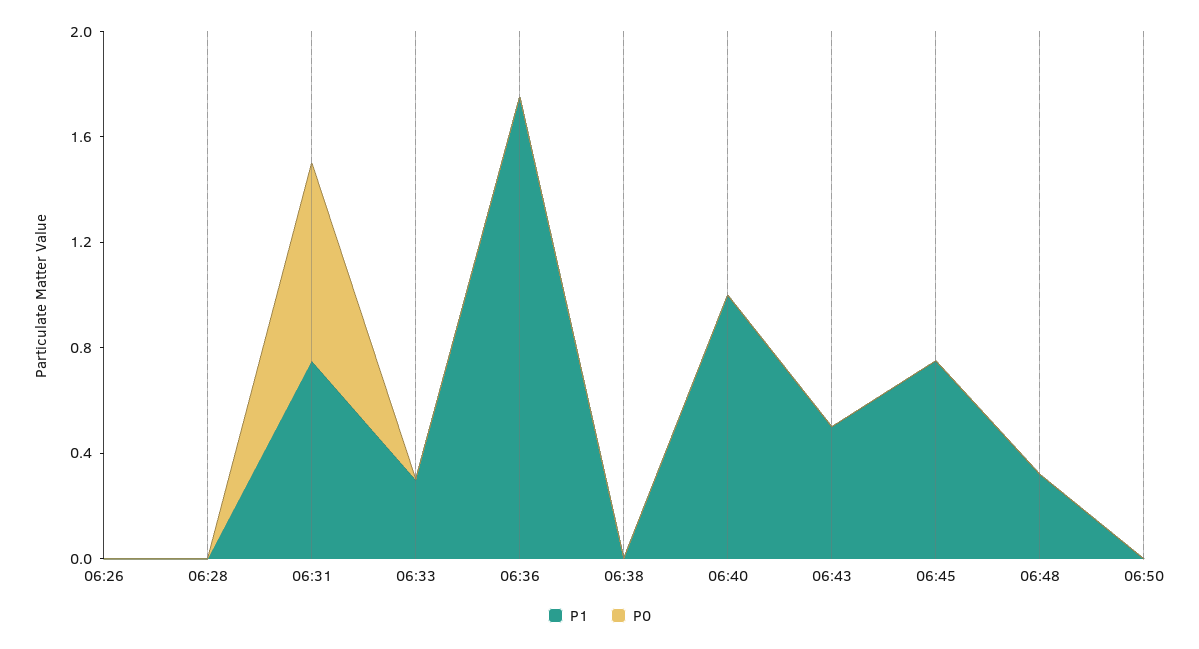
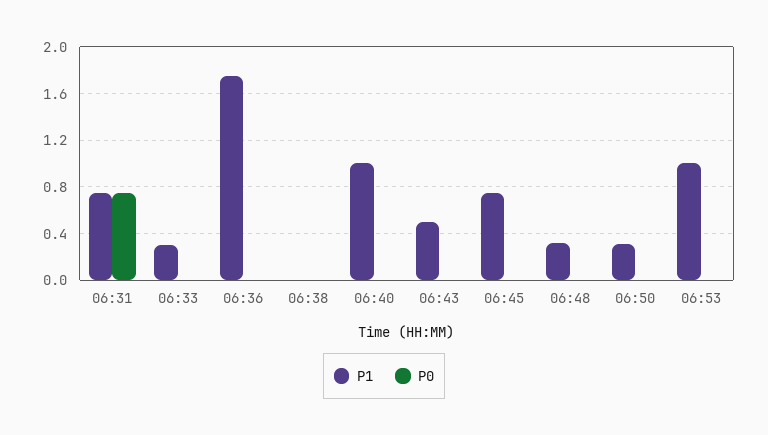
P1, 06:26: 0 -> none
P0, 06:26: 0 -> none
P1, 06:28: 0 -> none
P0, 06:28: 0 -> none
P1, 06:50: 0 -> 0.3
P1, 06:53: none -> 1
P0, 06:53: none -> 0

